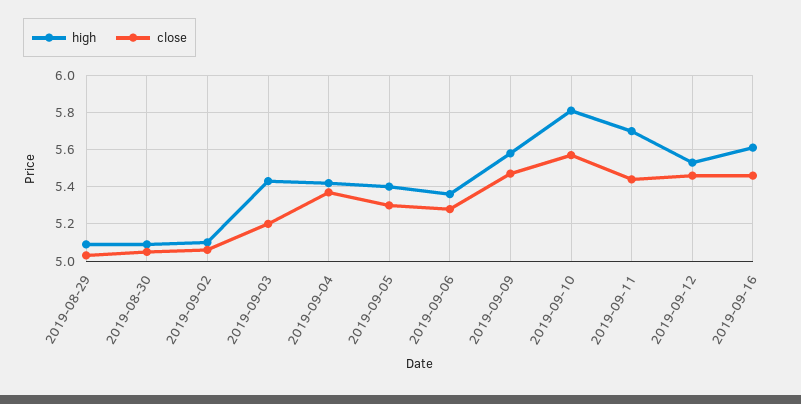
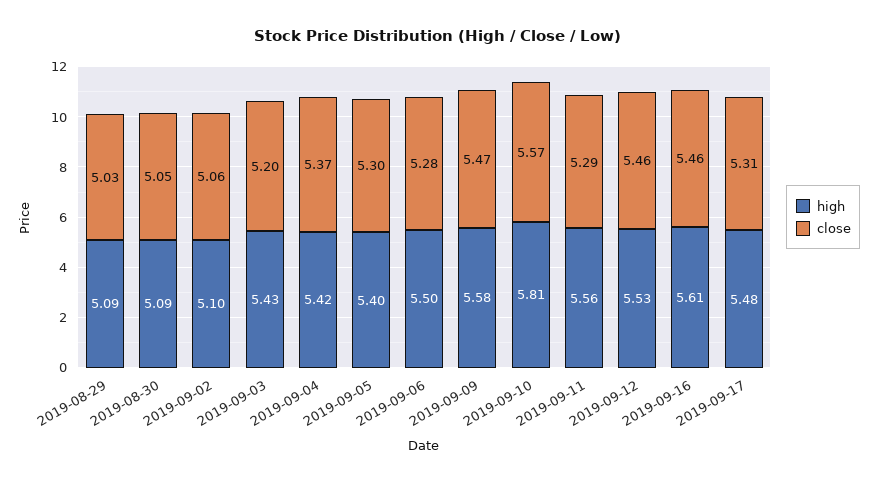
high, 2019-09-06: 5.35 -> 5.5
high, 2019-09-11: 5.7 -> 5.56
close, 2019-09-11: 5.45 -> 5.29
high, 2019-09-17: none -> 5.48
close, 2019-09-17: none -> 5.31

